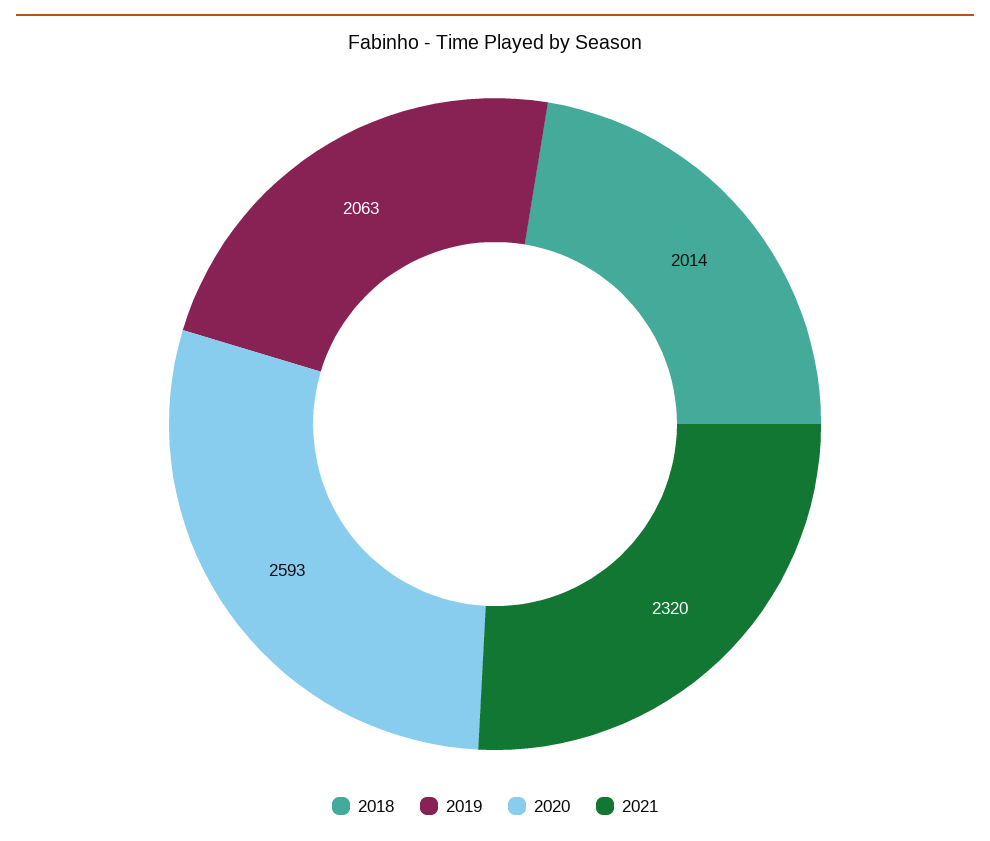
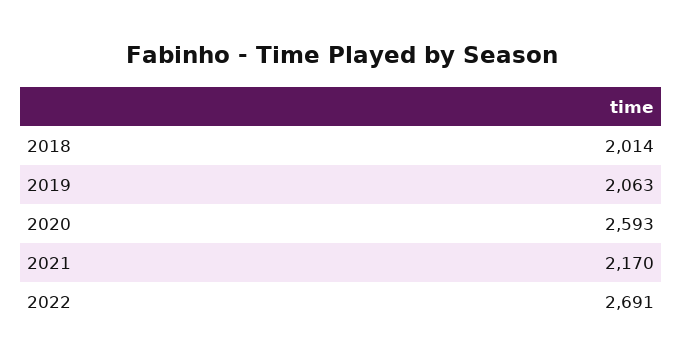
2021: 2320 -> 2170
2022: none -> 2691

